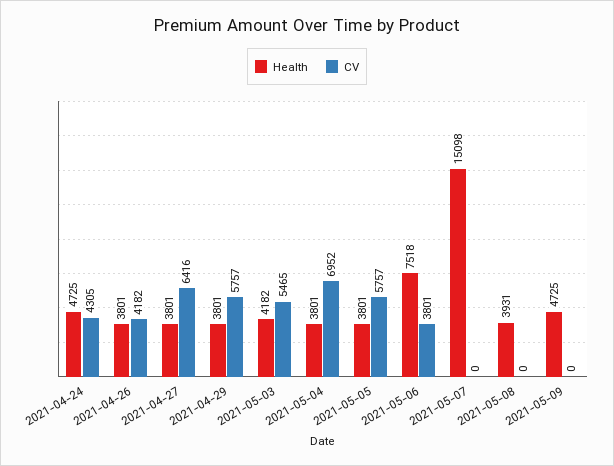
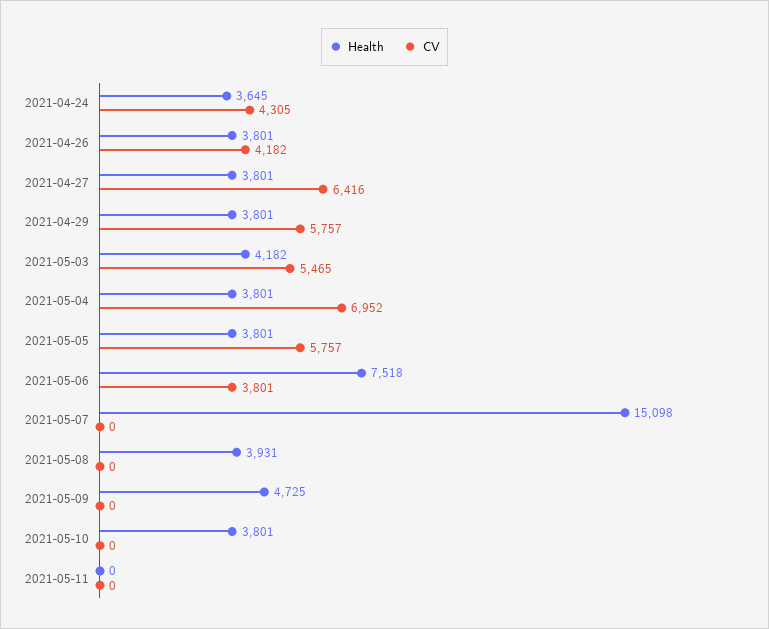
Health, 2021-04-24: 4725 -> 3645
Health, 2021-05-10: none -> 3801
CV, 2021-05-10: none -> 0
Health, 2021-05-11: none -> 0
CV, 2021-05-11: none -> 0

